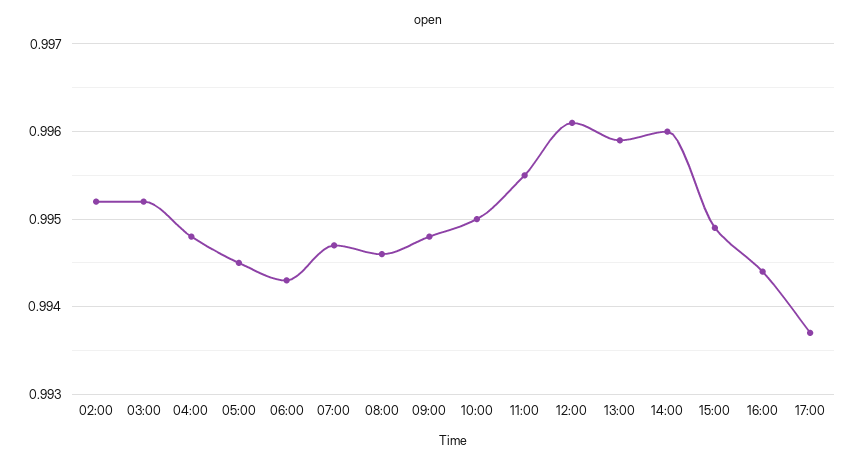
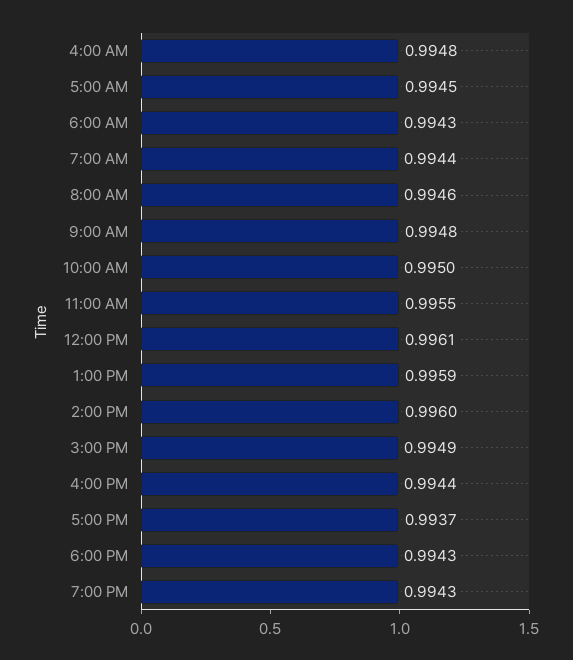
02:00: 0.9952 -> none
03:00: 0.9952 -> none
07:00: 0.9947 -> 0.9944
6:00 PM: none -> 0.9943
7:00 PM: none -> 0.9943

